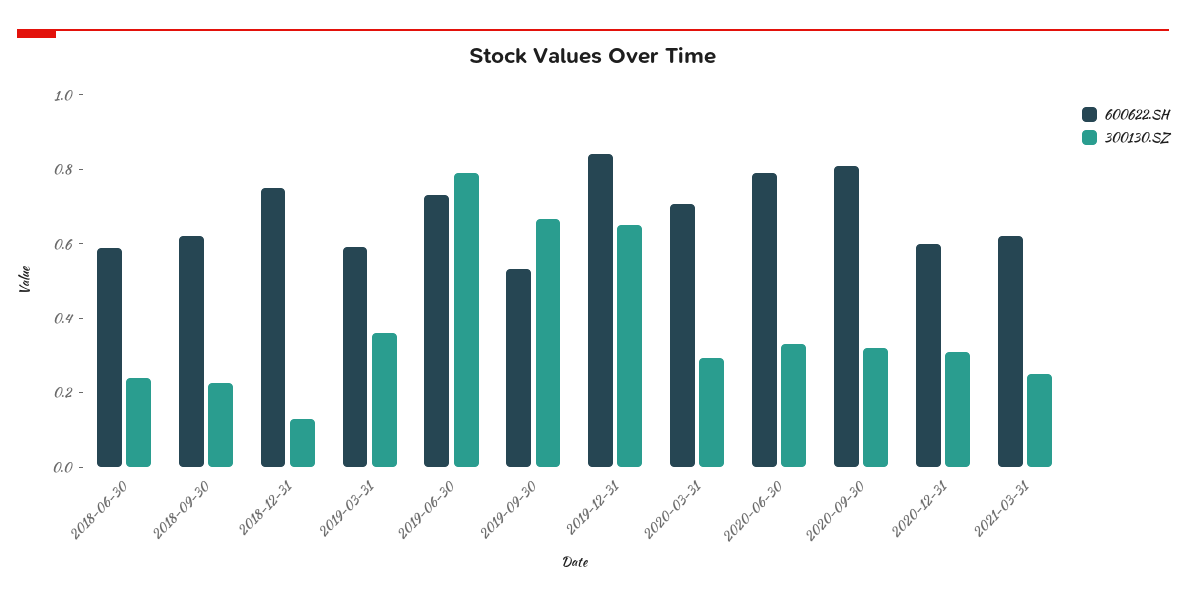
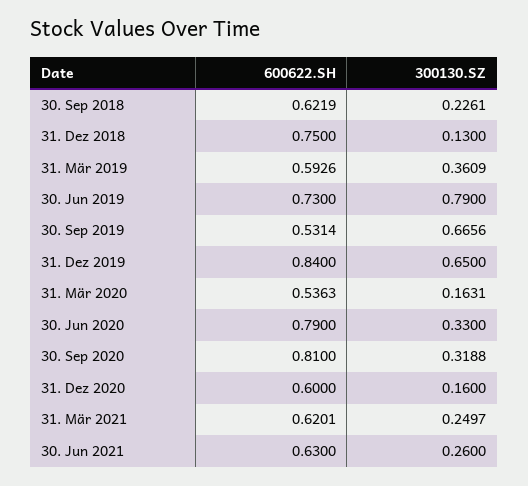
600622.SH, 2018-06-30: 0.6 -> none
300130.SZ, 2018-06-30: 0.25 -> none
600622.SH, 2020-03-31: 0.7 -> 0.5363
300130.SZ, 2020-03-31: 0.3 -> 0.1631
300130.SZ, 2020-12-31: 0.3 -> 0.16
600622.SH, 30. Jun 2021: none -> 0.63
300130.SZ, 30. Jun 2021: none -> 0.26

